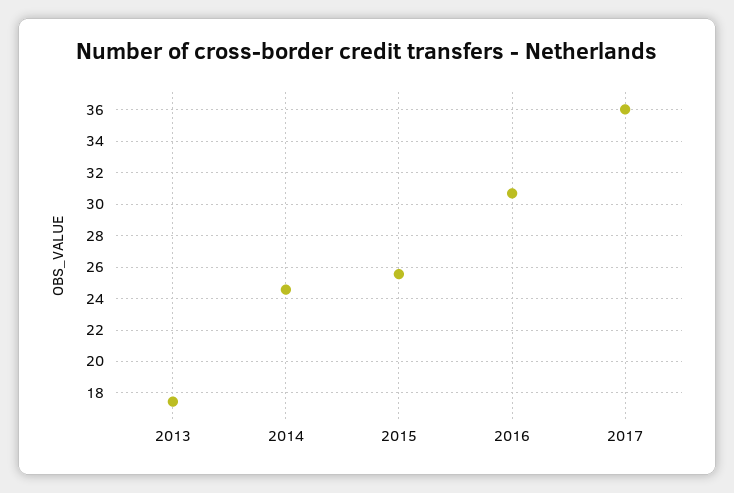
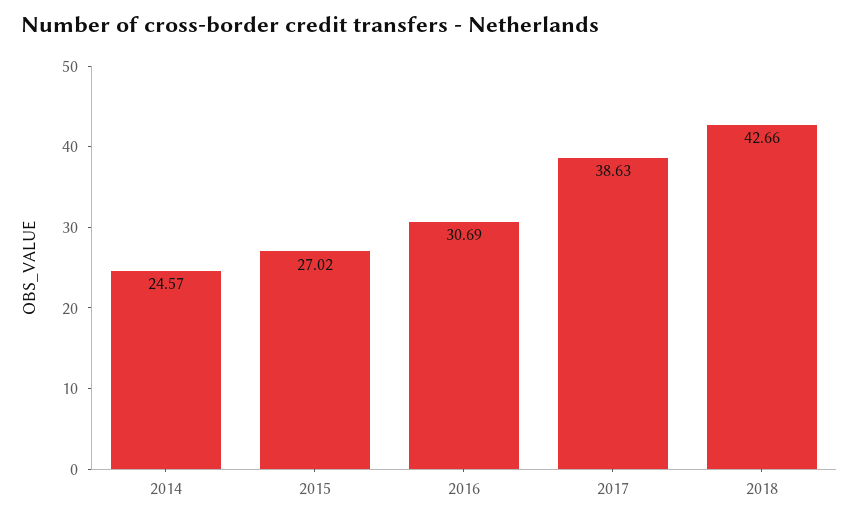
2013: 17.5 -> none
2015: 25.5 -> 27.02
2017: 36 -> 38.63
2018: none -> 42.66

